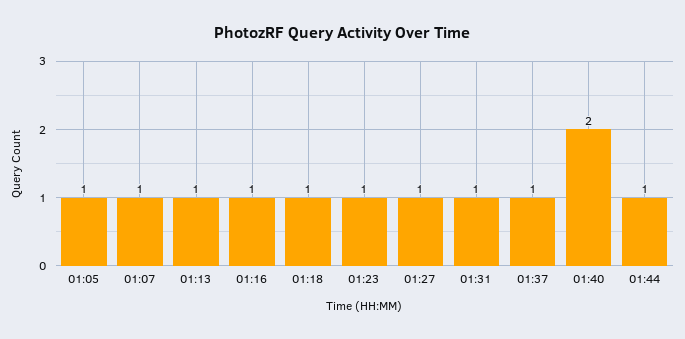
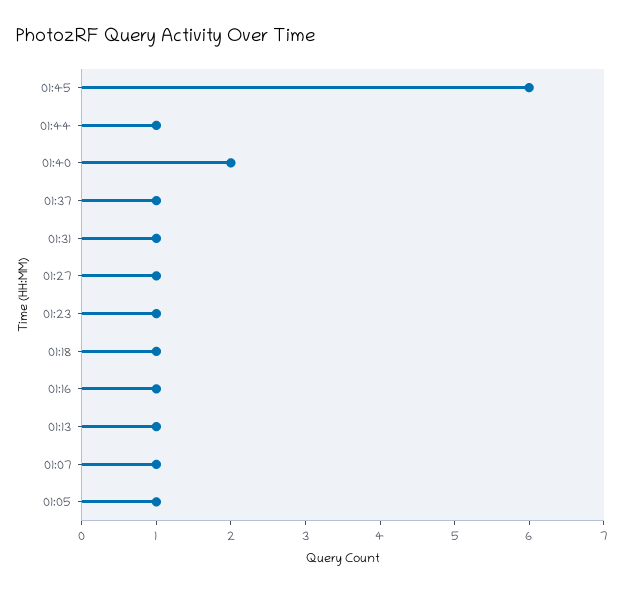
01:45: none -> 6

